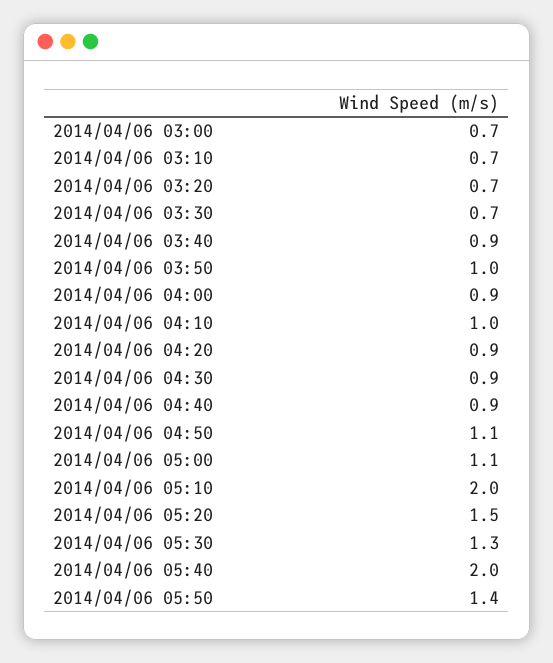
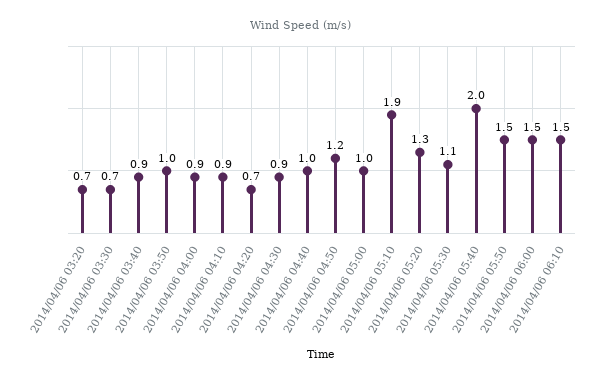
2014/04/06 03:00: 0.7 -> none
2014/04/06 03:10: 0.7 -> none
2014/04/06 04:10: 1 -> 0.9
2014/04/06 04:20: 0.9 -> 0.7
2014/04/06 04:40: 0.9 -> 1
2014/04/06 04:50: 1.1 -> 1.2
2014/04/06 05:00: 1.1 -> 1
2014/04/06 05:10: 2 -> 1.9
2014/04/06 05:20: 1.5 -> 1.3
2014/04/06 05:30: 1.3 -> 1.1
2014/04/06 05:50: 1.4 -> 1.5
2014/04/06 06:00: none -> 1.5
2014/04/06 06:10: none -> 1.5

